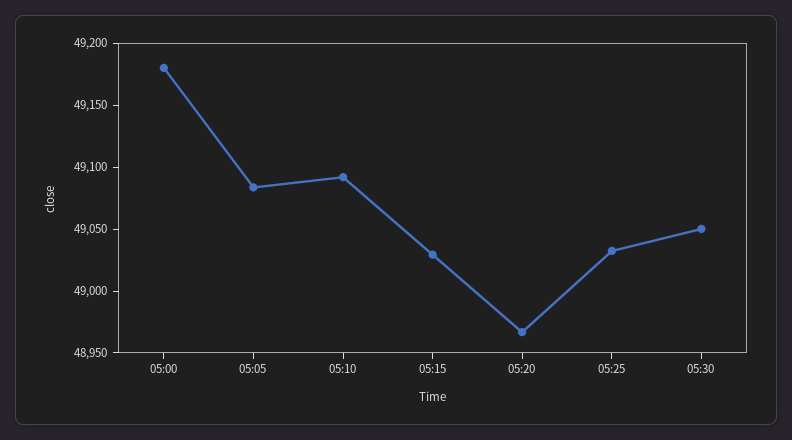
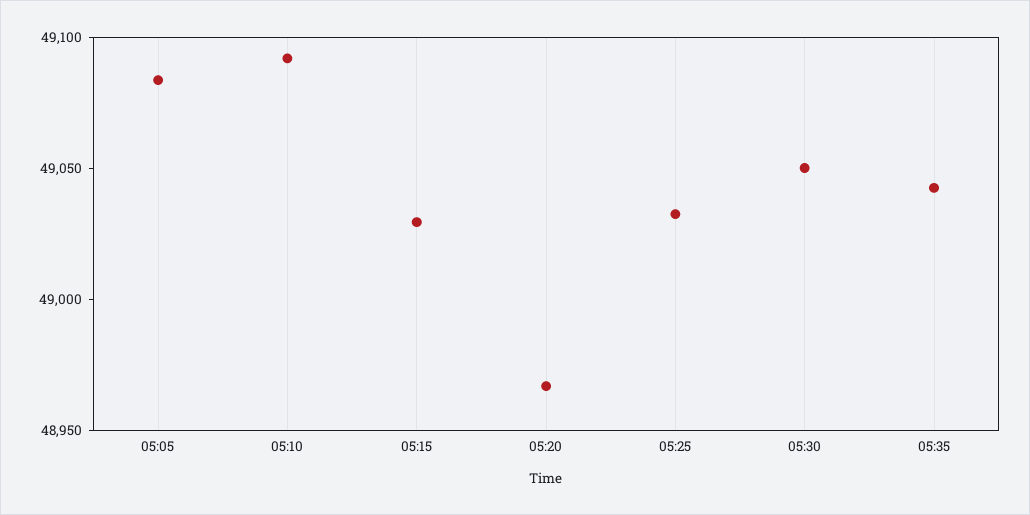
05:00: 49180 -> none
05:35: none -> 49040

